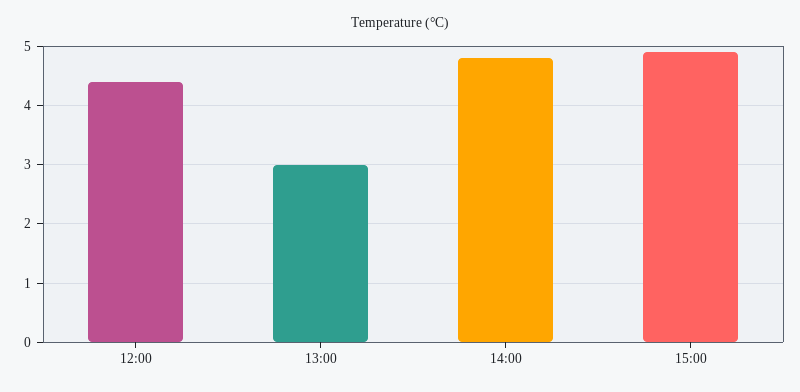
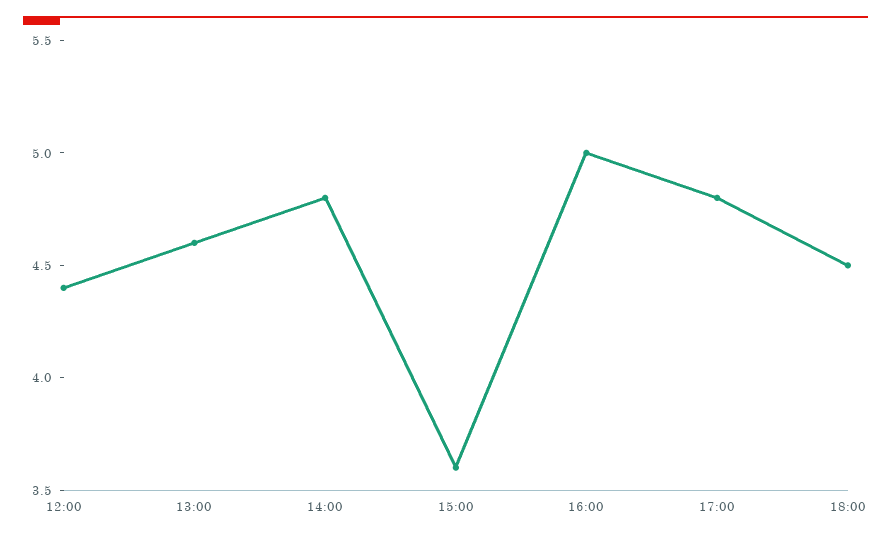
13:00: 3 -> 4.6
15:00: 5 -> 3.6
16:00: none -> 5
17:00: none -> 4.8
18:00: none -> 4.5

